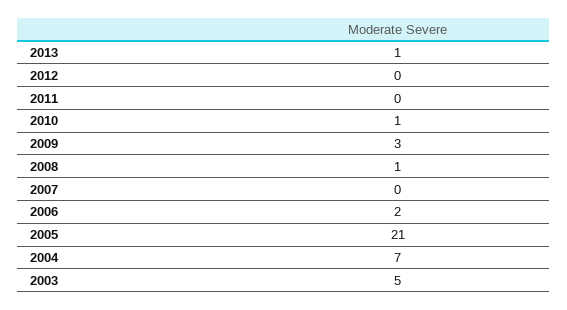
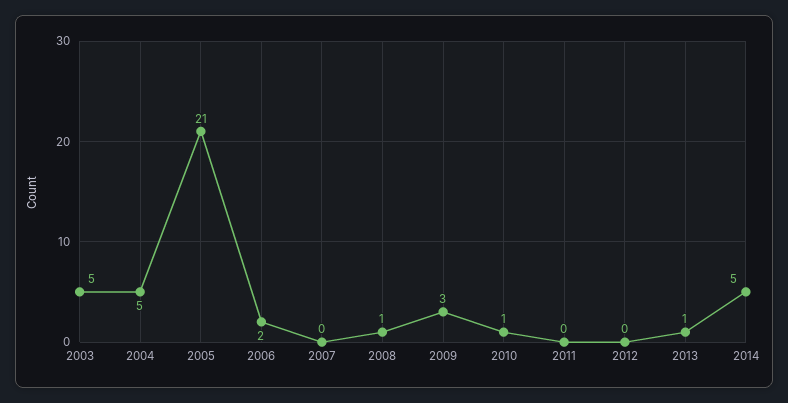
2004: 7 -> 5
2014: none -> 5

